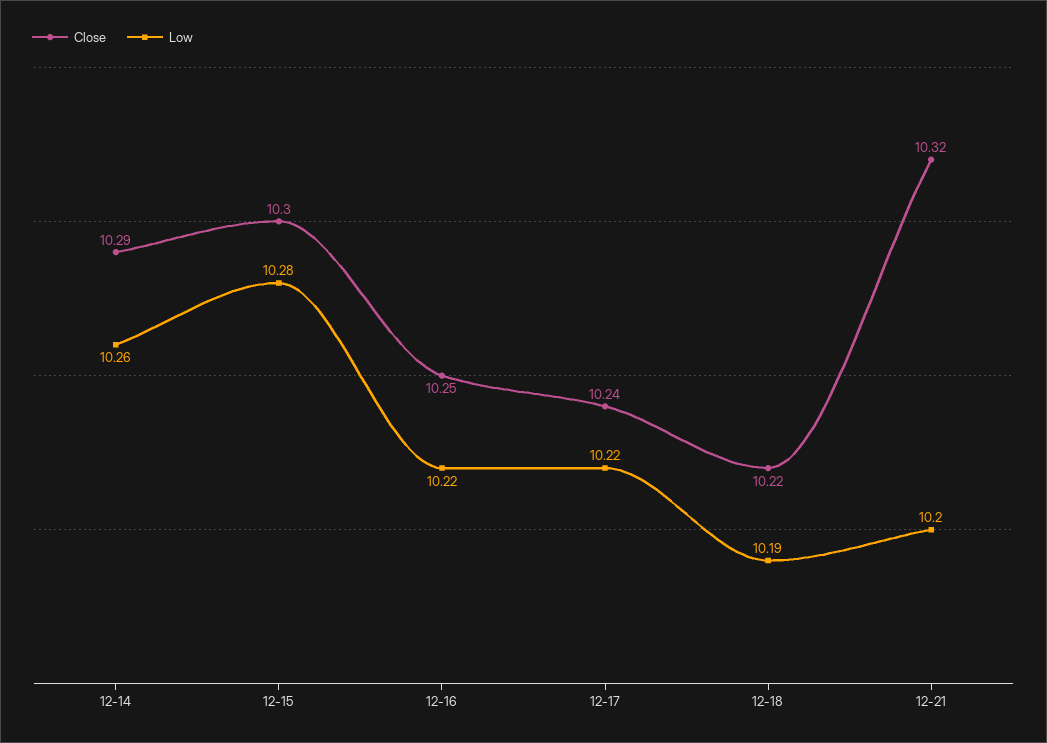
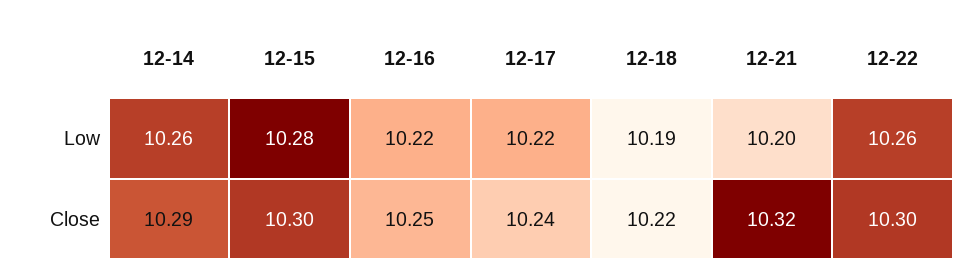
Low, 12-22: none -> 10.26
Close, 12-22: none -> 10.3

